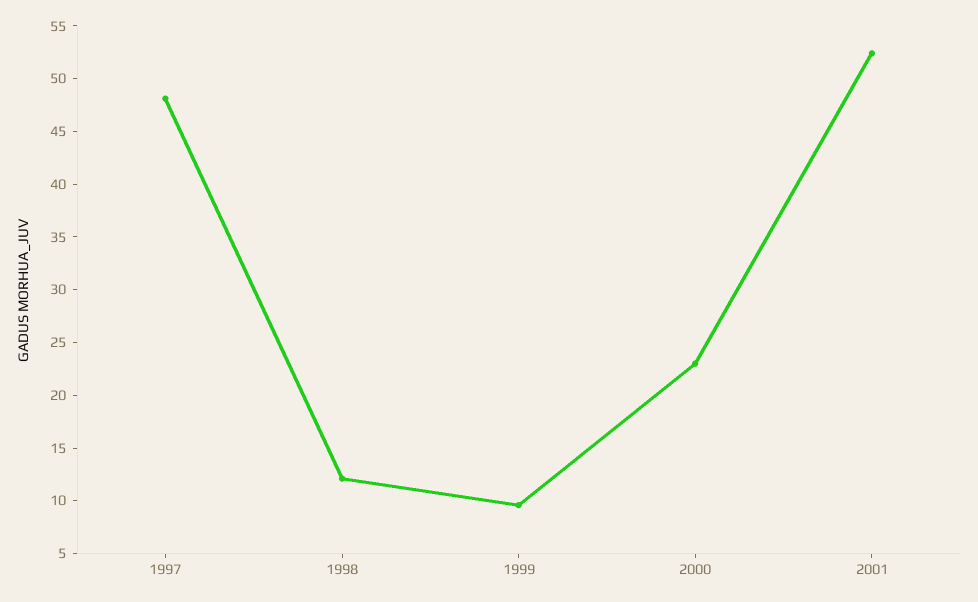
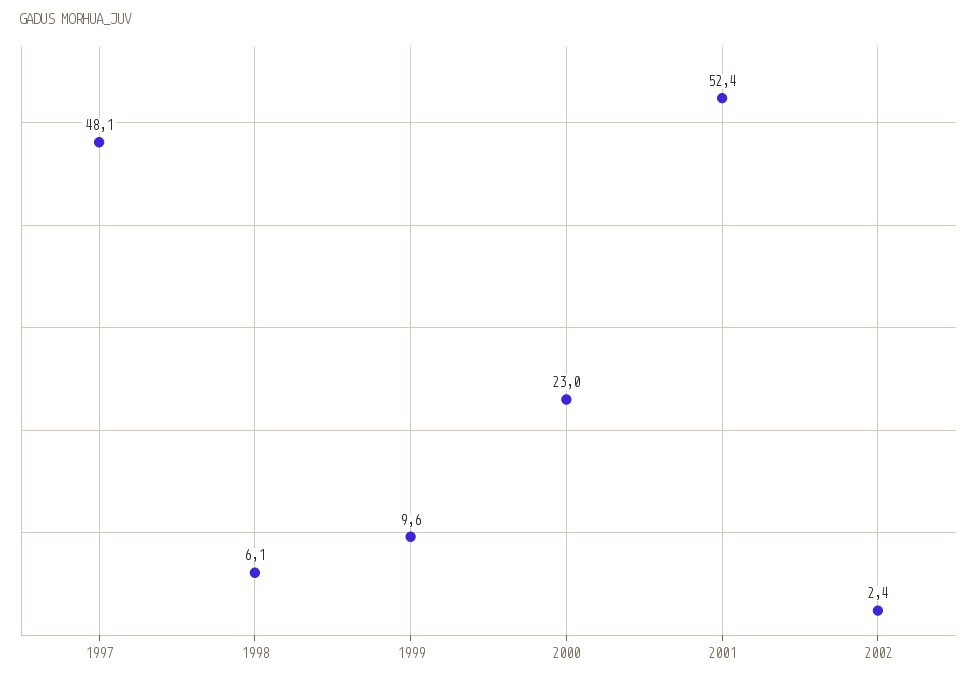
1998: 12 -> 6.1
2002: none -> 2.4

